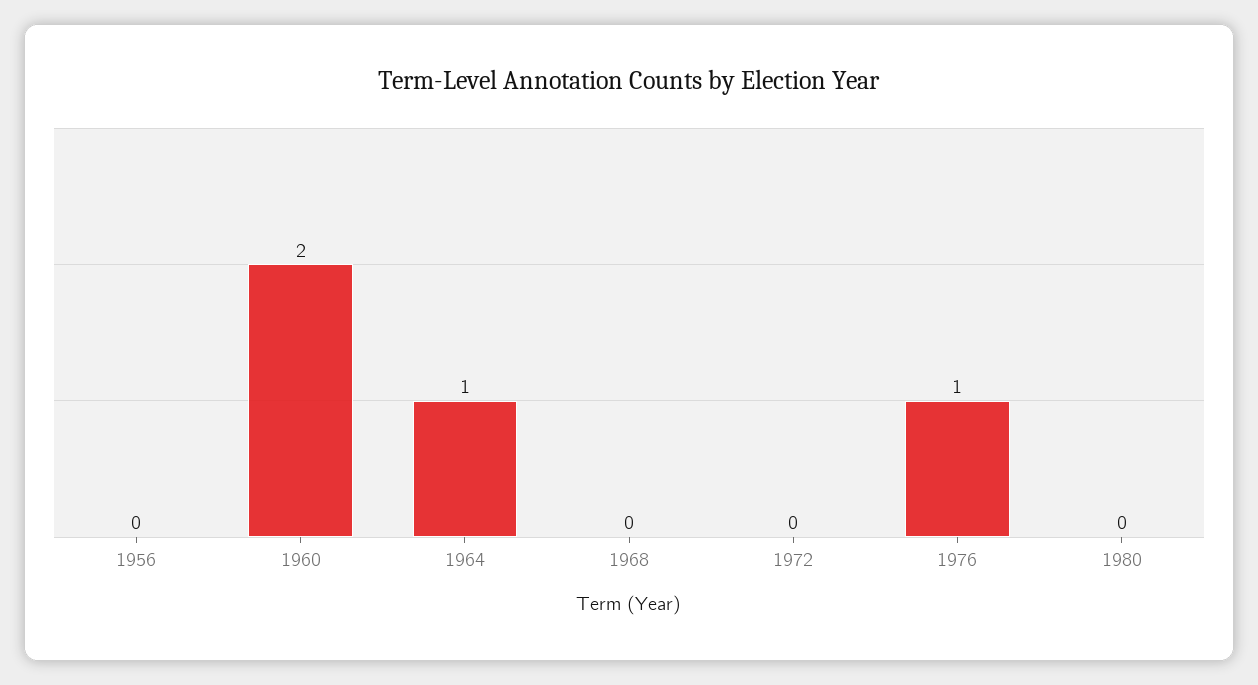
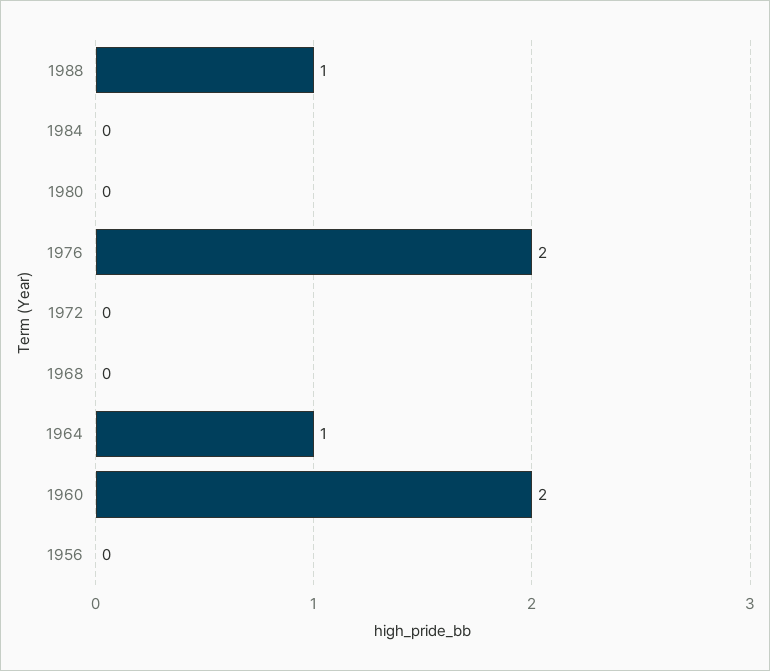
1976: 1 -> 2
1988: none -> 1
1984: none -> 0

